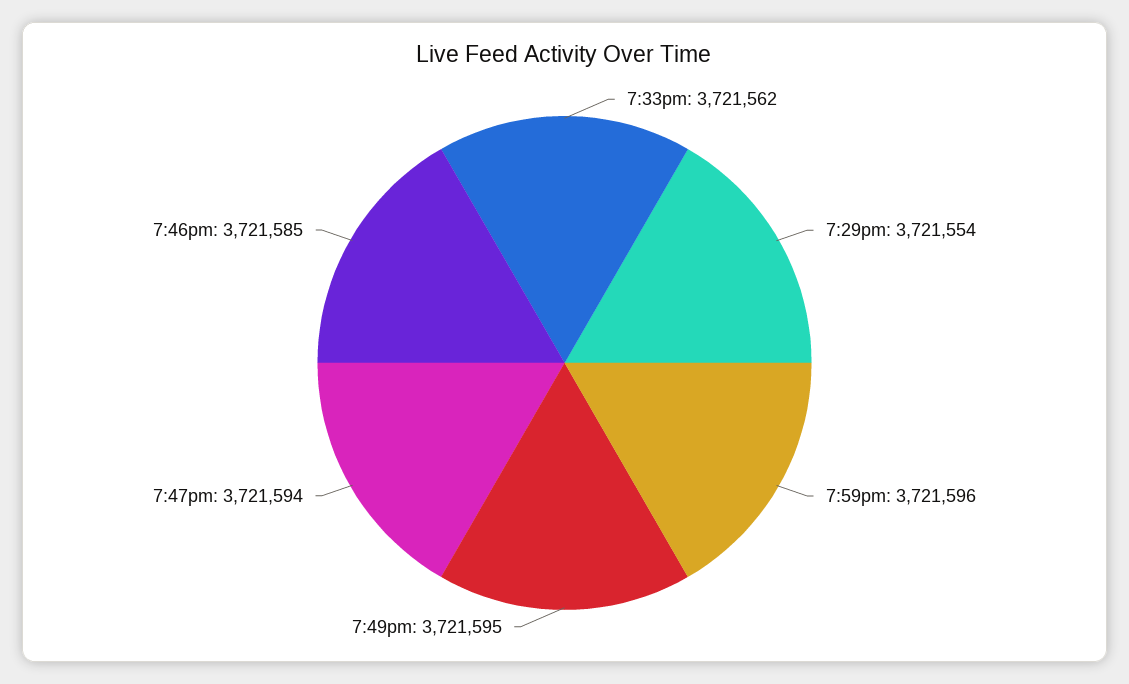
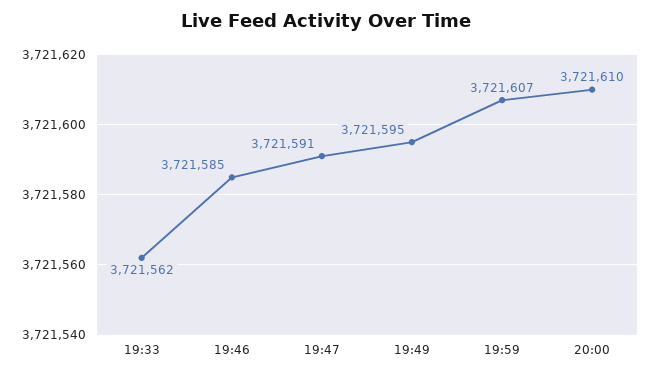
7:29pm: 3721554 -> none
7:59pm: 3721596 -> 3721607
7:47pm: 3721594 -> 3721591
20:00: none -> 3721610

